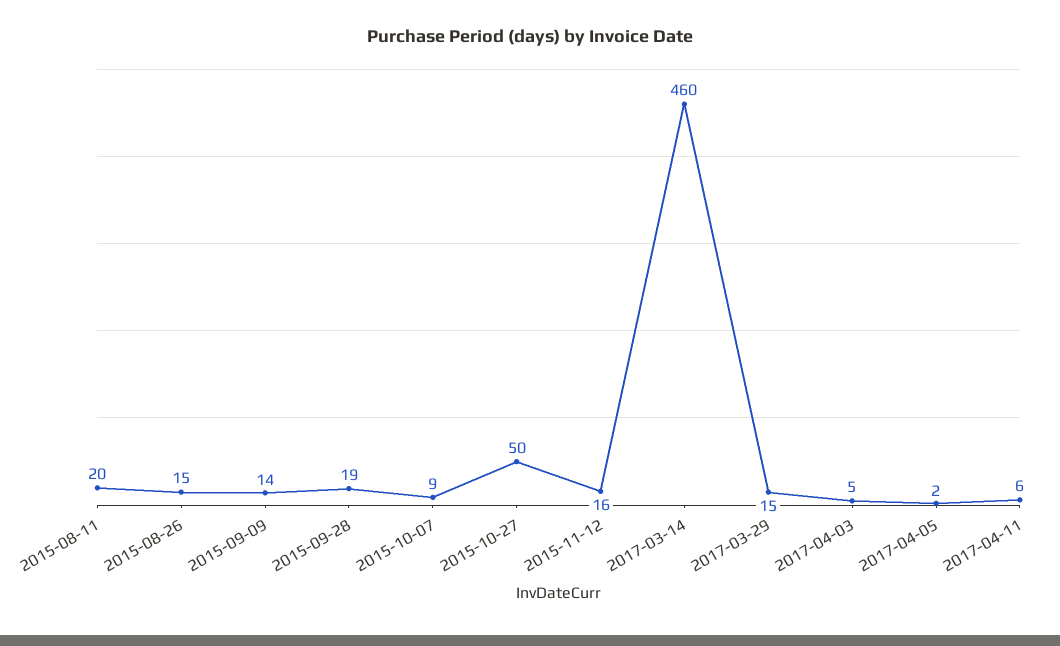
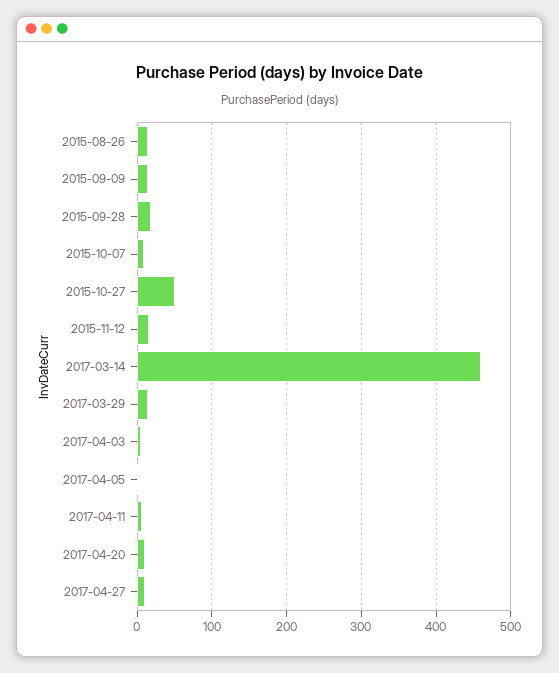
2015-08-11: 20 -> none
2017-04-20: none -> 10
2017-04-27: none -> 10

